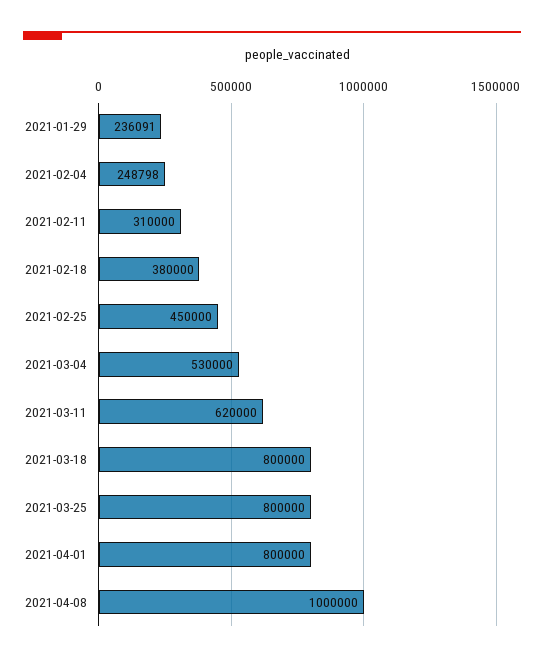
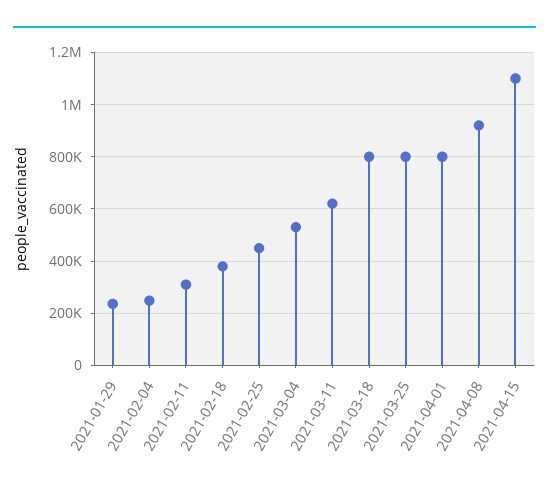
2021-04-08: 1000000 -> 925000
2021-04-15: none -> 1100000

